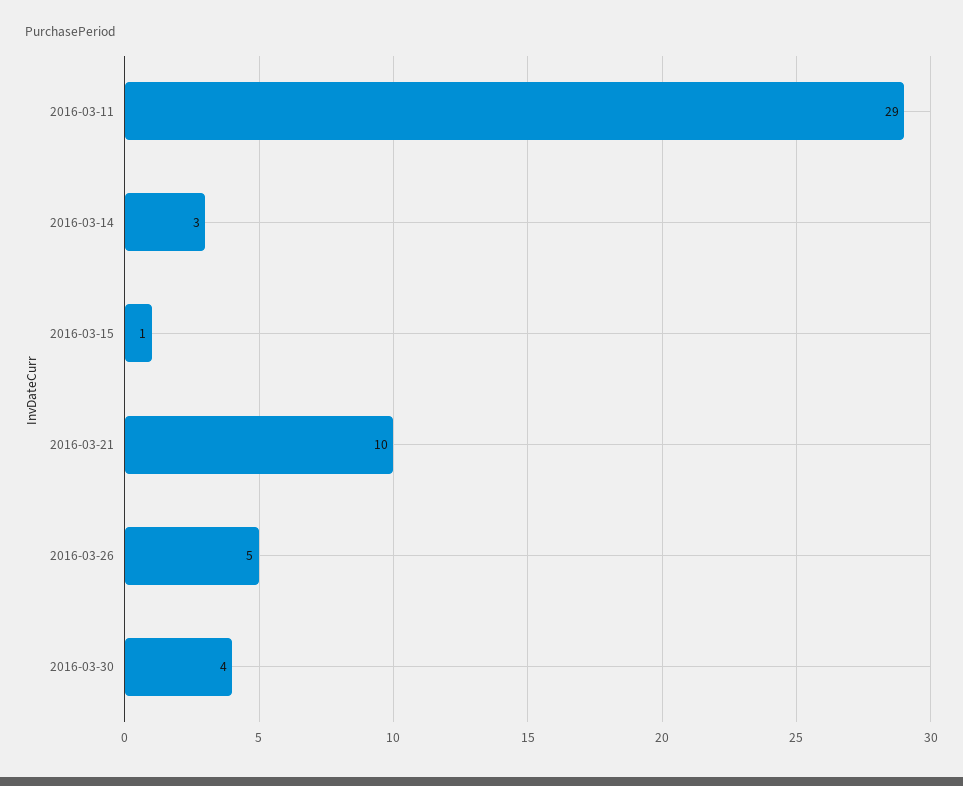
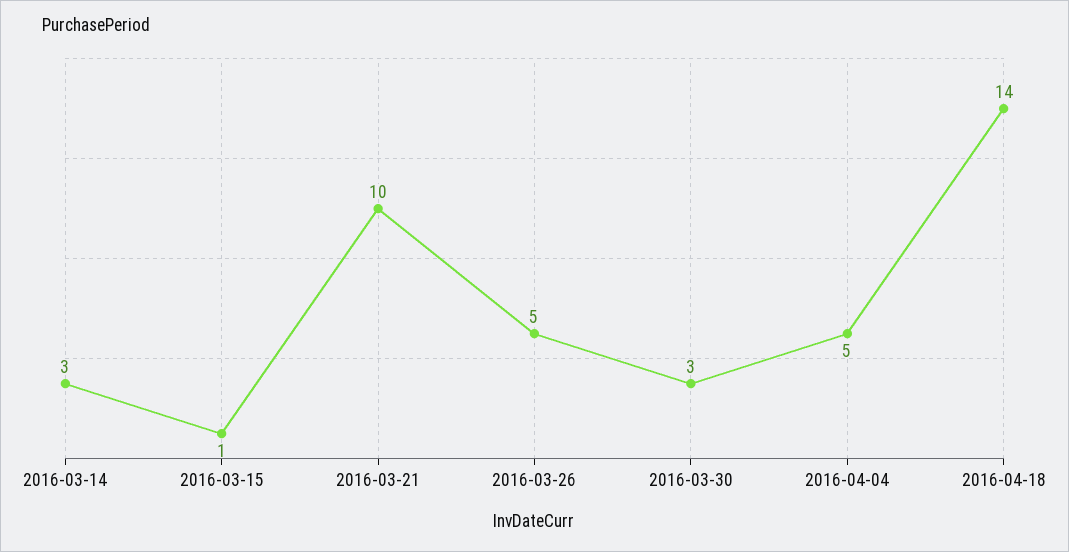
2016-03-11: 29 -> none
2016-03-30: 4 -> 3
2016-04-04: none -> 5
2016-04-18: none -> 14

